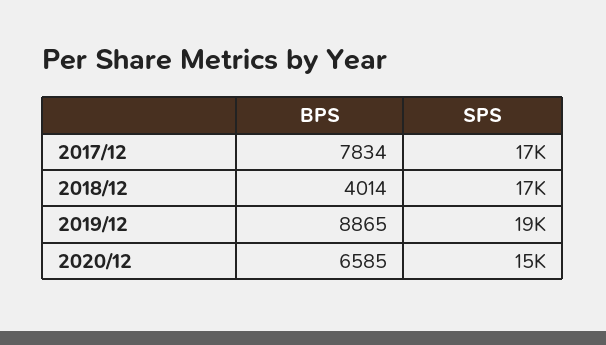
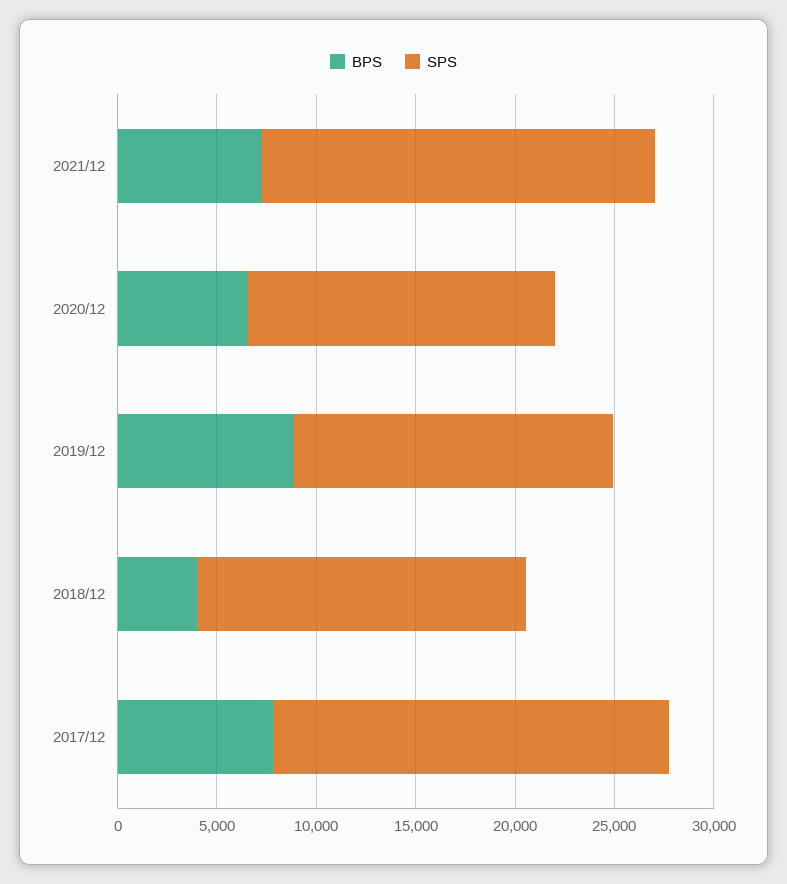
SPS, 2017/12: 17000 -> 20000
SPS, 2019/12: 19000 -> 16000
BPS, 2021/12: none -> 7000
SPS, 2021/12: none -> 20000

